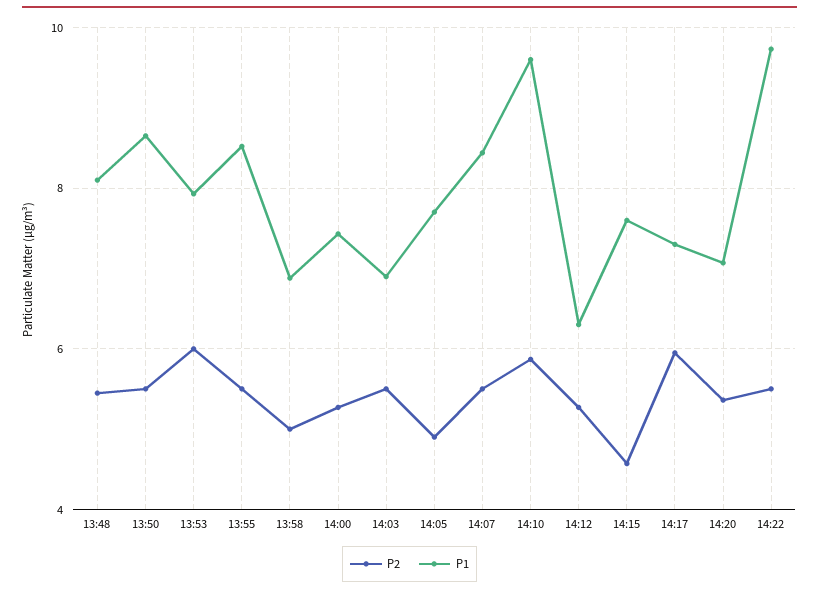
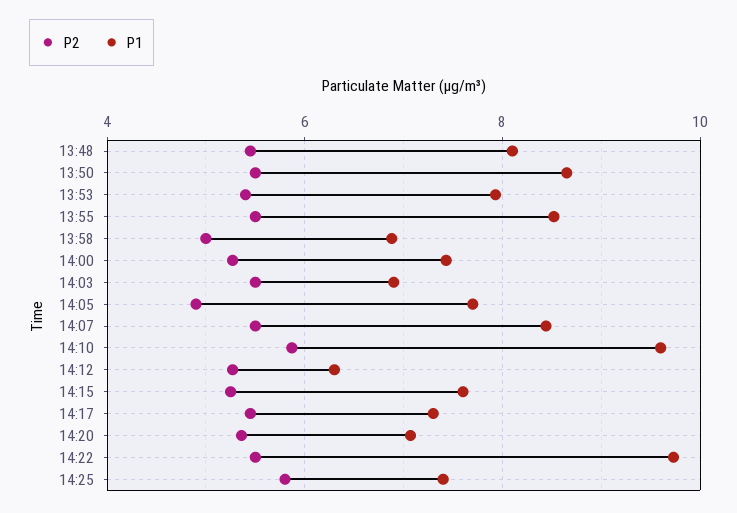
P2, 13:53: 6 -> 5.4
P2, 14:15: 4.6 -> 5.2
P2, 14:17: 6 -> 5.4
P2, 14:25: none -> 5.8
P1, 14:25: none -> 7.4

